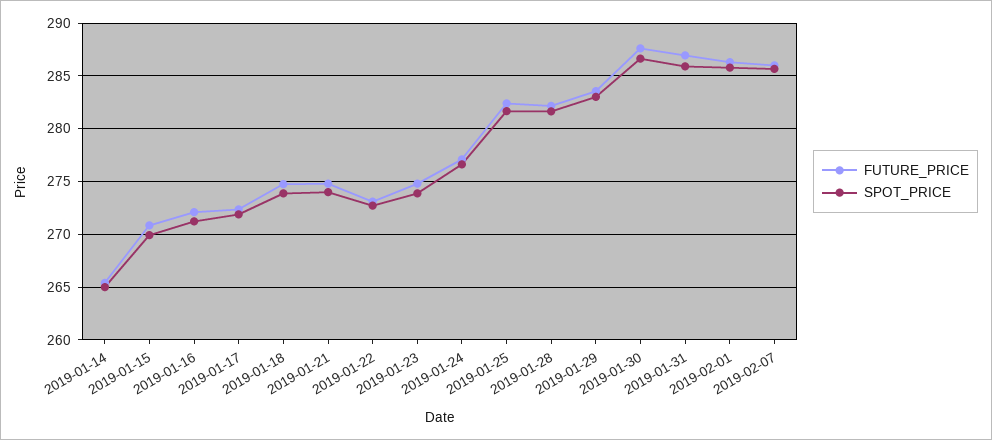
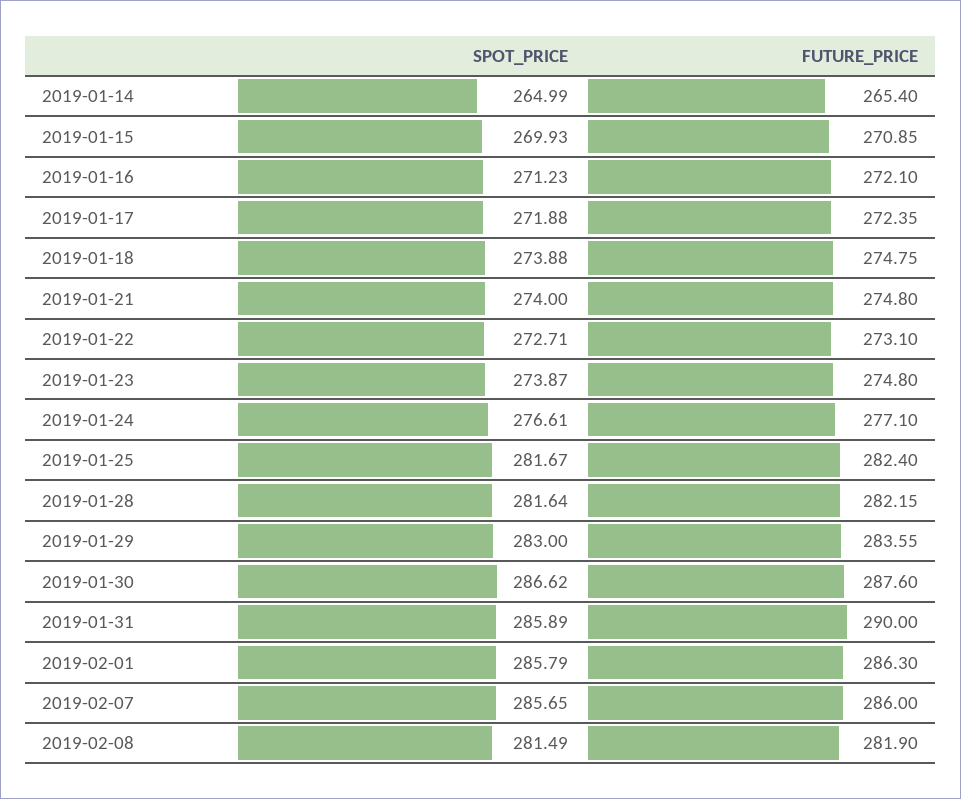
FUTURE_PRICE, 2019-01-31: 287 -> 290
SPOT_PRICE, 2019-02-08: none -> 281.49
FUTURE_PRICE, 2019-02-08: none -> 281.9

